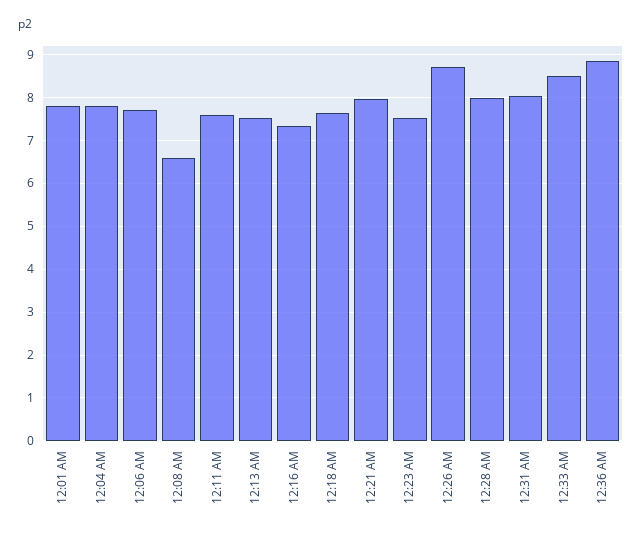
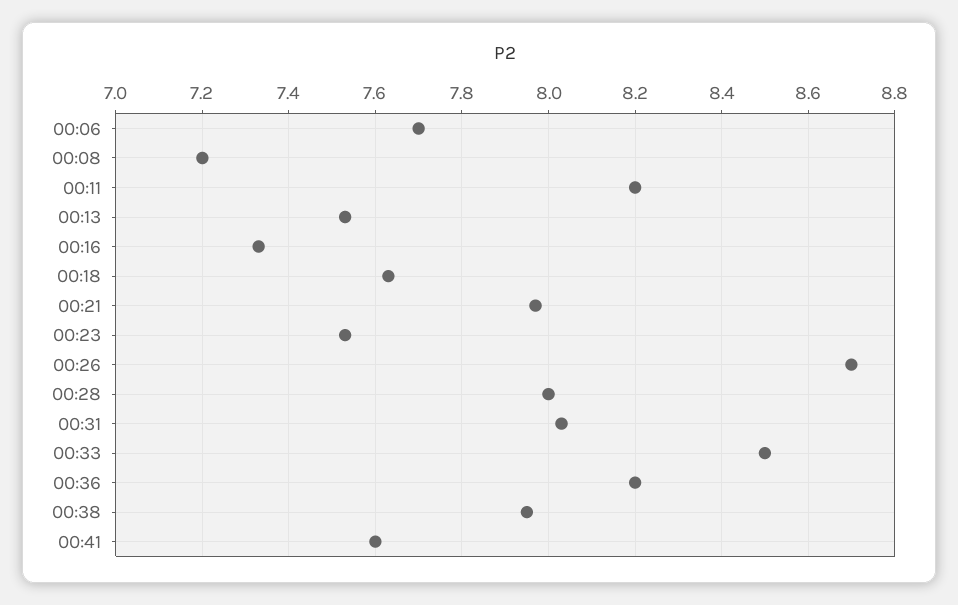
12:01 AM: 7.8 -> none
12:04 AM: 7.8 -> none
12:08 AM: 6.6 -> 7.2
12:11 AM: 7.6 -> 8.2
12:36 AM: 8.8 -> 8.2
00:38: none -> 7.95
00:41: none -> 7.6

